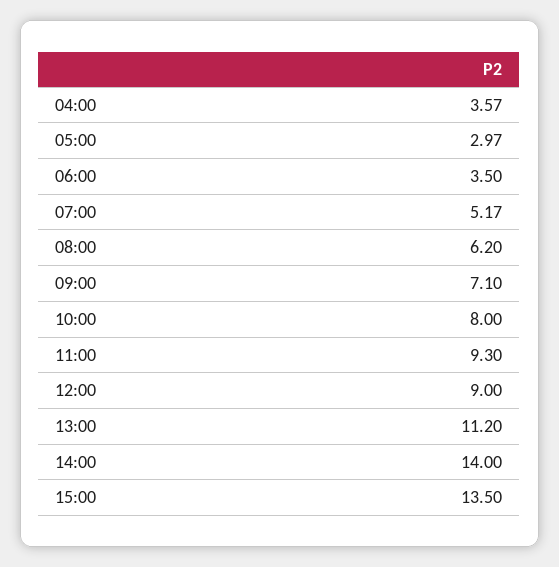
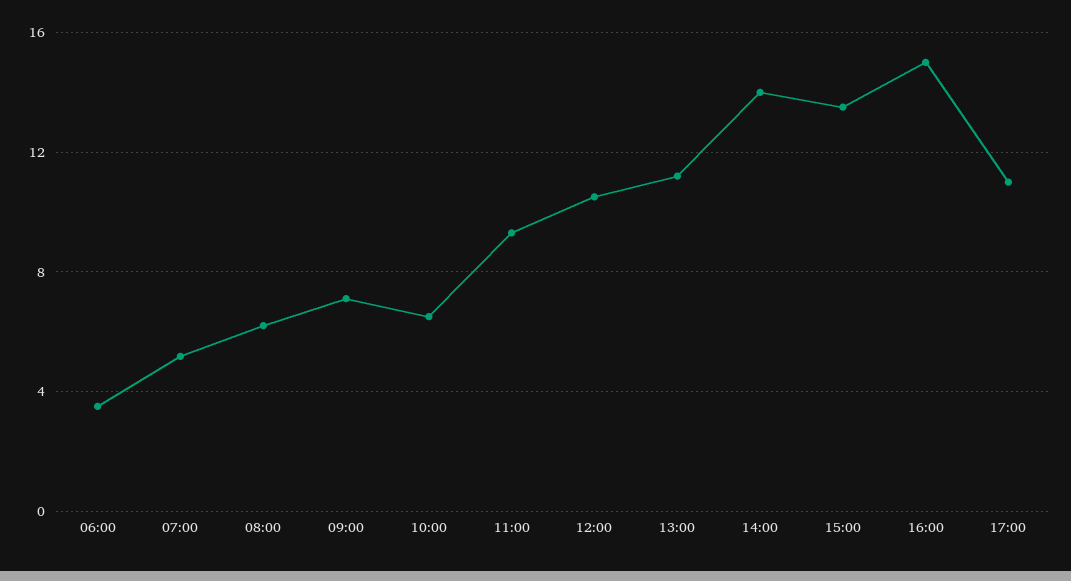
04:00: 3.57 -> none
05:00: 2.97 -> none
10:00: 8 -> 6.5
12:00: 9 -> 10.5
16:00: none -> 15
17:00: none -> 11

